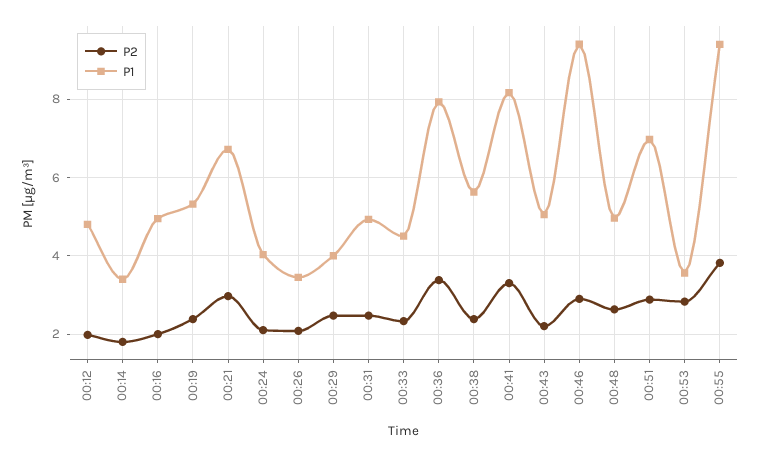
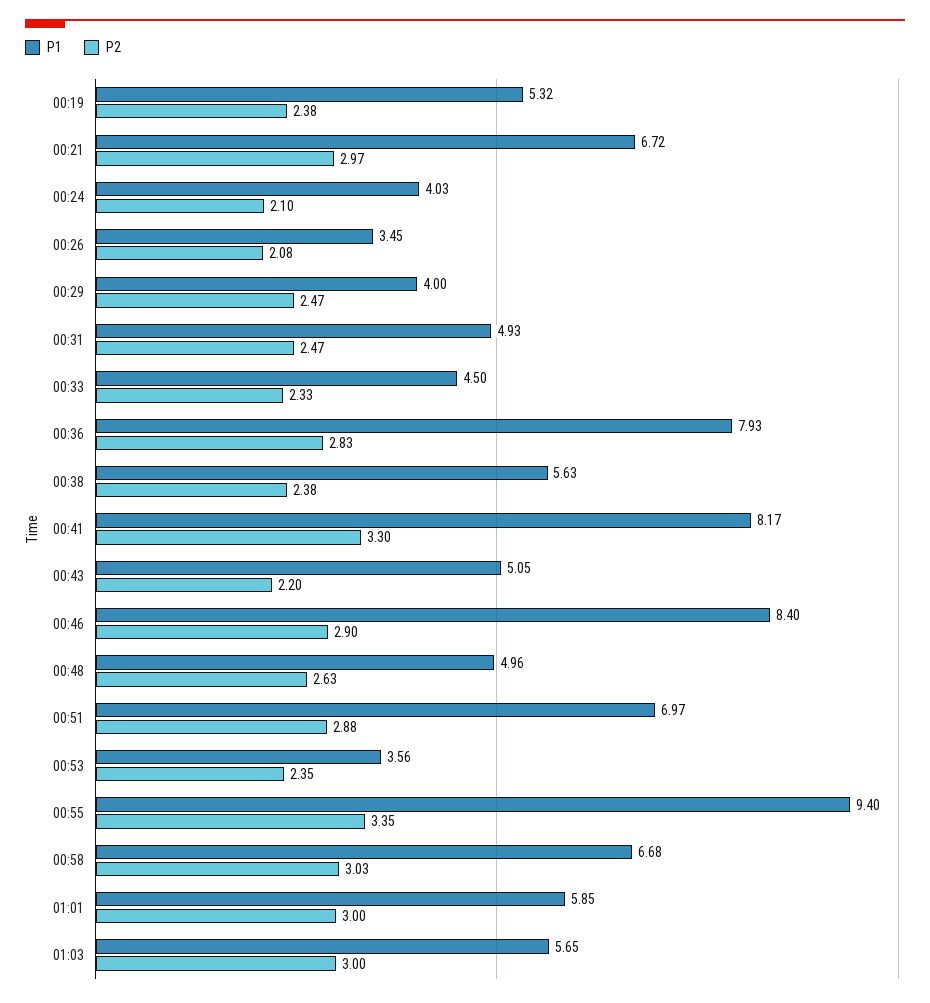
P2, 00:12: 2 -> none
P1, 00:12: 4.8 -> none
P2, 00:14: 1.8 -> none
P1, 00:14: 3.4 -> none
P2, 00:16: 2 -> none
P1, 00:16: 5 -> none
P2, 00:36: 3.4 -> 2.83
P1, 00:46: 9.4 -> 8.4
P2, 00:53: 2.8 -> 2.35
P2, 00:55: 3.8 -> 3.35
P1, 00:58: none -> 6.68
P2, 00:58: none -> 3.03
P1, 01:01: none -> 5.85
P2, 01:01: none -> 3
P1, 01:03: none -> 5.65
P2, 01:03: none -> 3

